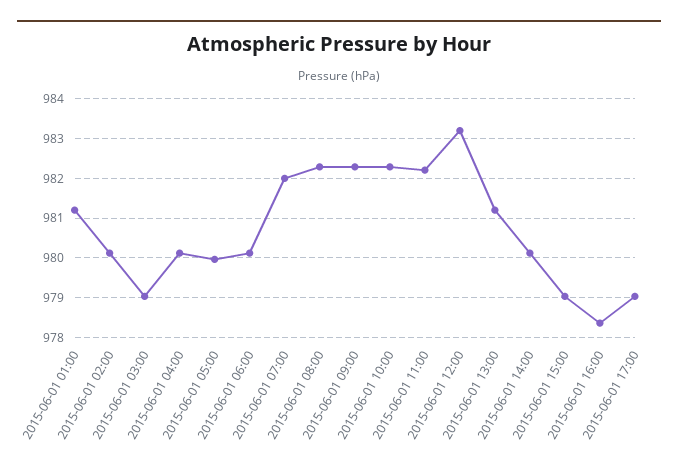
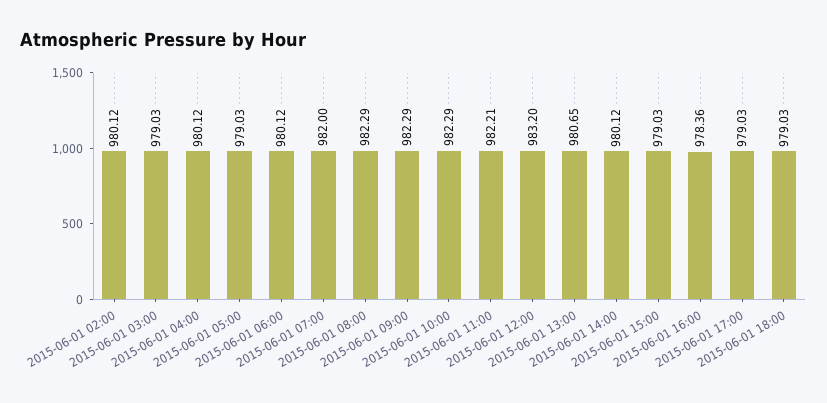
2015-06-01 01:00: 981.2 -> none
2015-06-01 05:00: 980 -> 979.03
2015-06-01 13:00: 981.2 -> 980.65
2015-06-01 18:00: none -> 979.03

